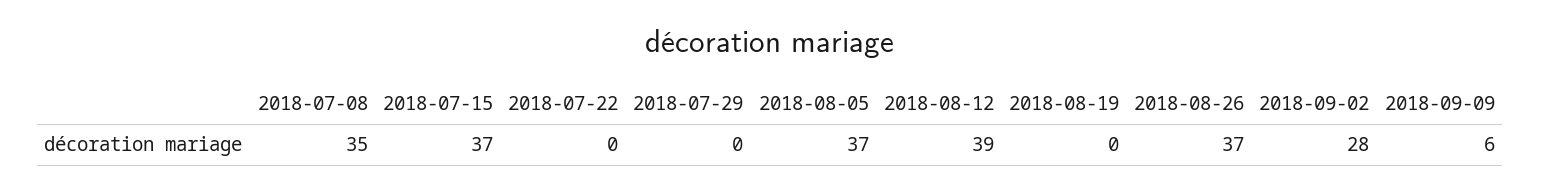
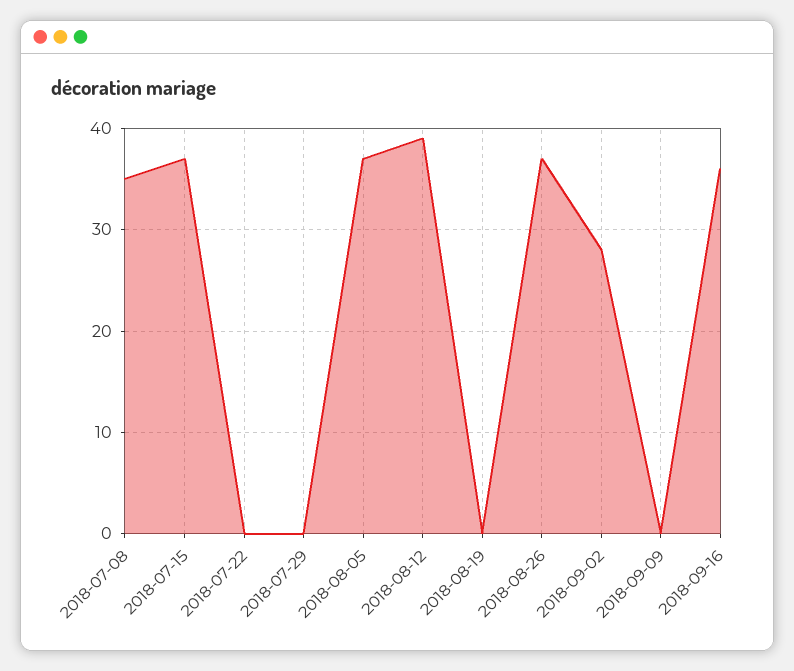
2018-09-09: 6 -> 0
2018-09-16: none -> 36

